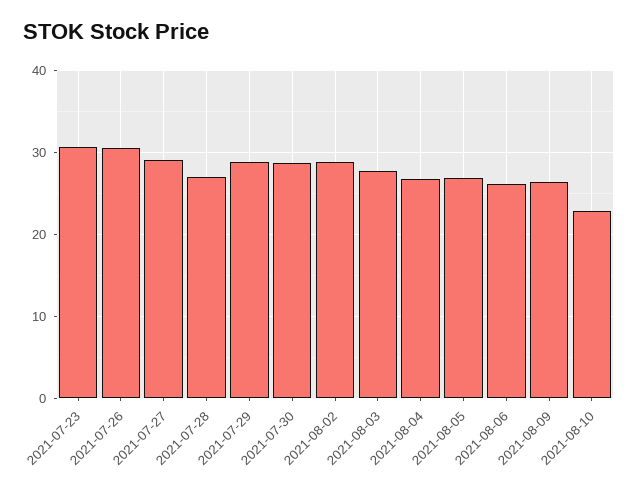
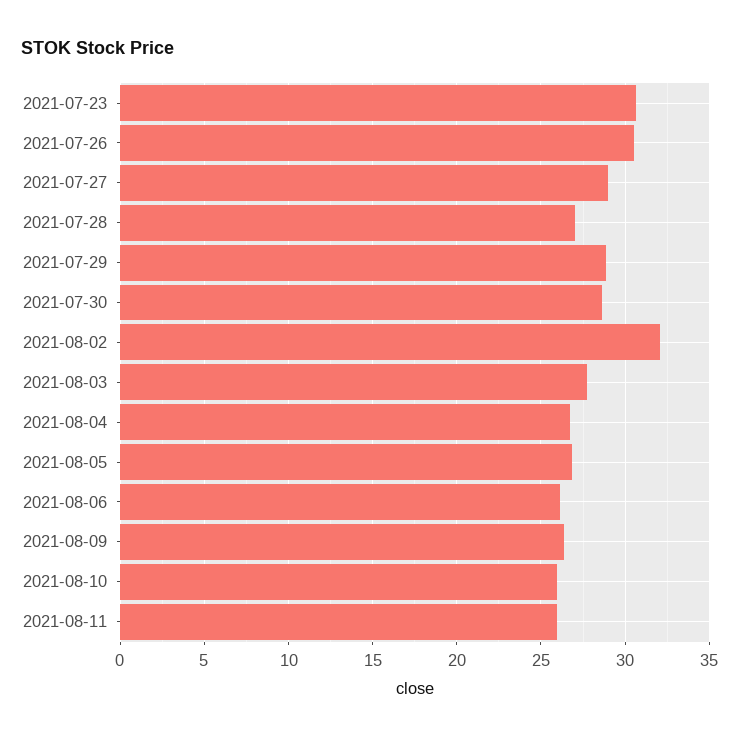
2021-08-02: 29 -> 32
2021-08-10: 23 -> 26
2021-08-11: none -> 26

